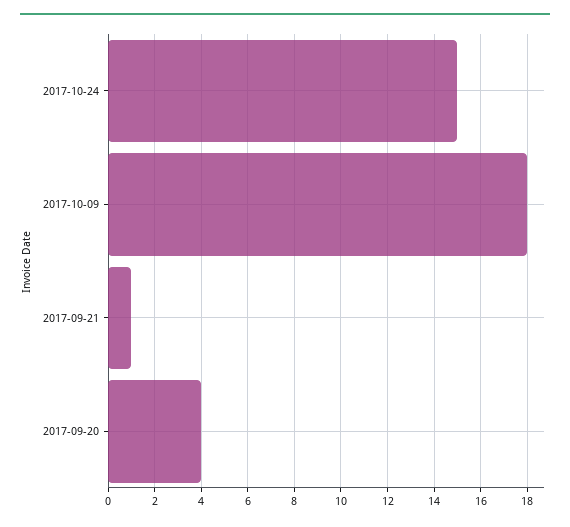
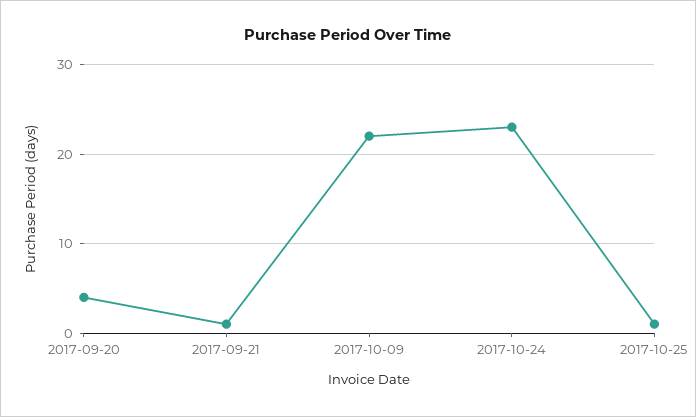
2017-10-24: 15 -> 23
2017-10-09: 18 -> 22
2017-10-25: none -> 1

